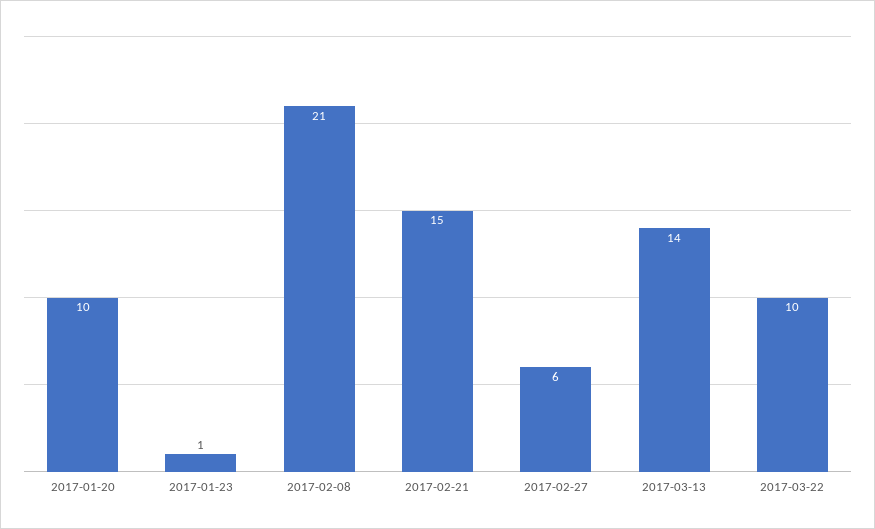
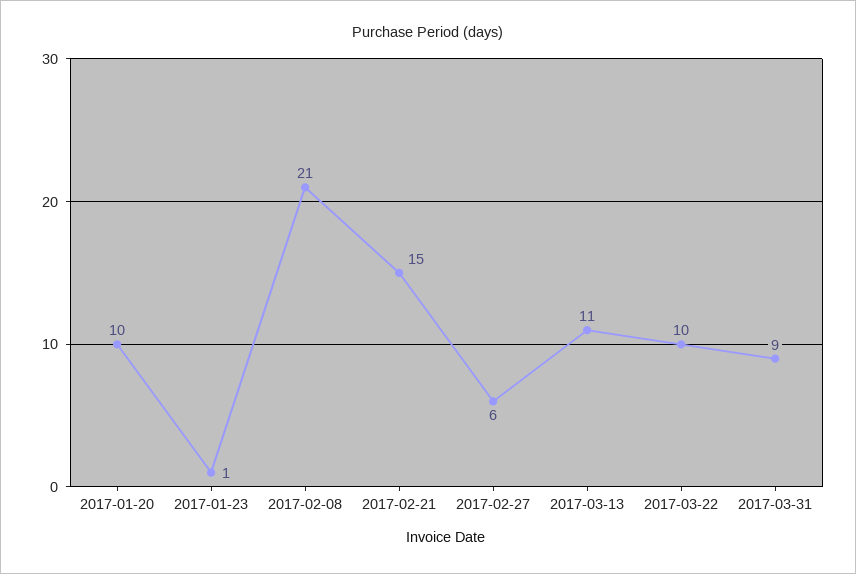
2017-03-13: 14 -> 11
2017-03-31: none -> 9

